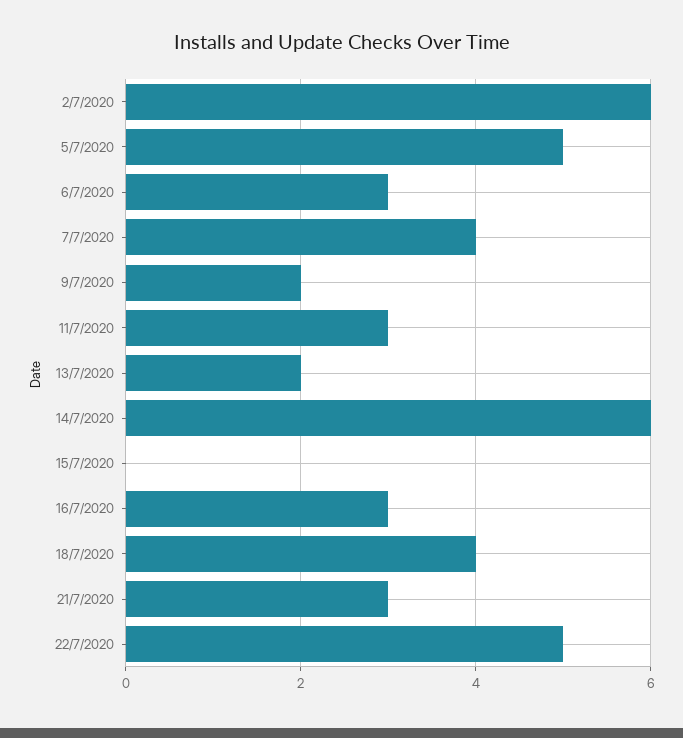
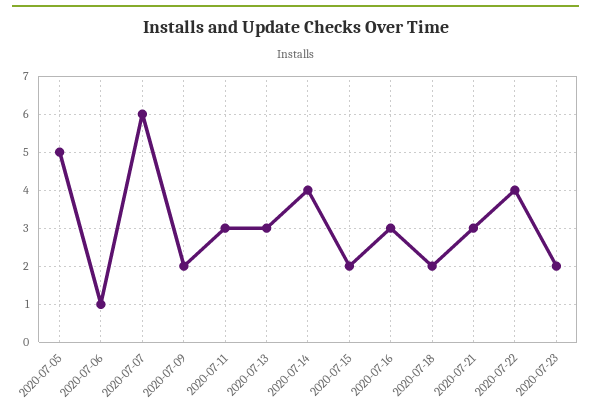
2/7/2020: 6 -> none
6/7/2020: 3 -> 1
7/7/2020: 4 -> 6
13/7/2020: 2 -> 3
14/7/2020: 6 -> 4
15/7/2020: 0 -> 2
18/7/2020: 4 -> 2
22/7/2020: 5 -> 4
2020-07-23: none -> 2

